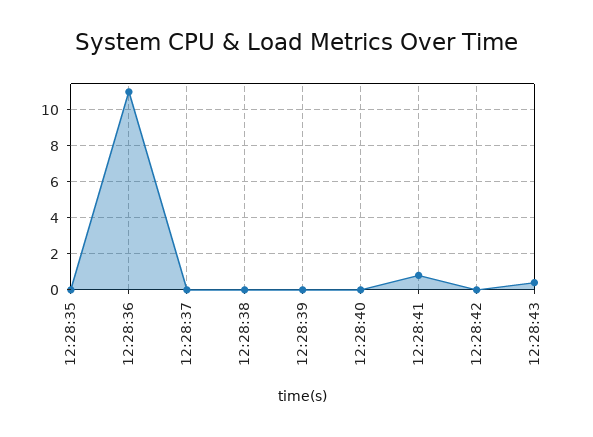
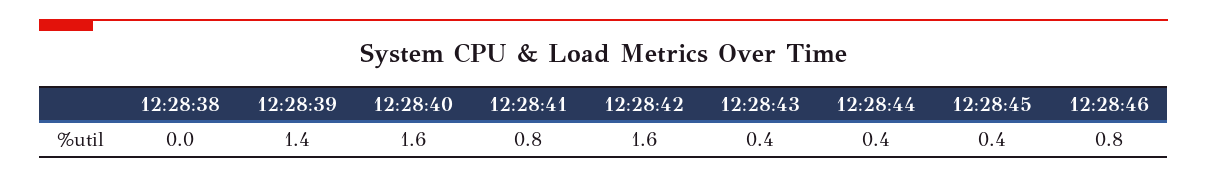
12:28:35: 0 -> none
12:28:36: 11 -> none
12:28:37: 0 -> none
12:28:39: 0 -> 1.4
12:28:40: 0 -> 1.6
12:28:42: 0 -> 1.6
12:28:44: none -> 0.4
12:28:45: none -> 0.4
12:28:46: none -> 0.8

